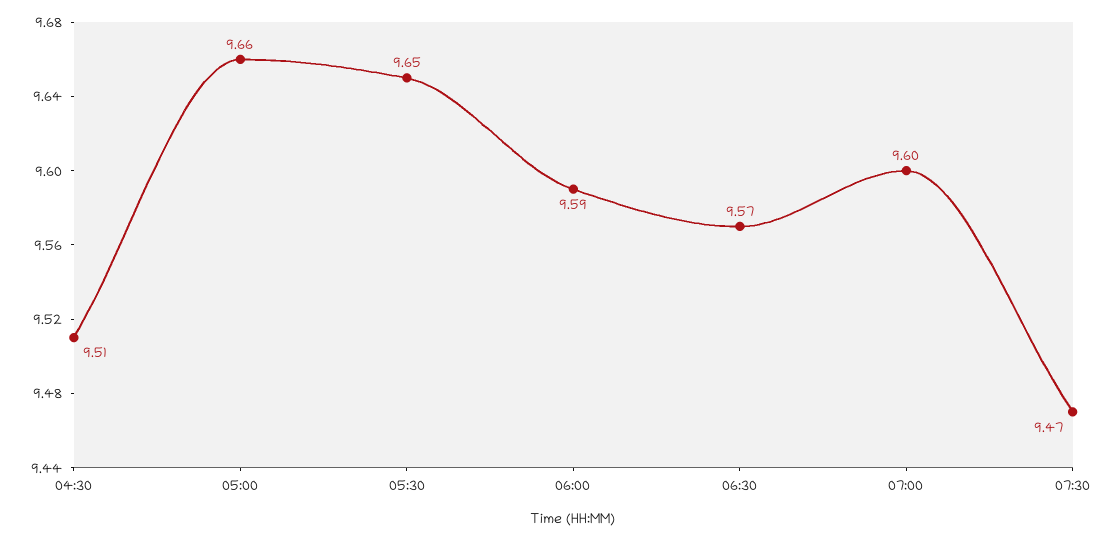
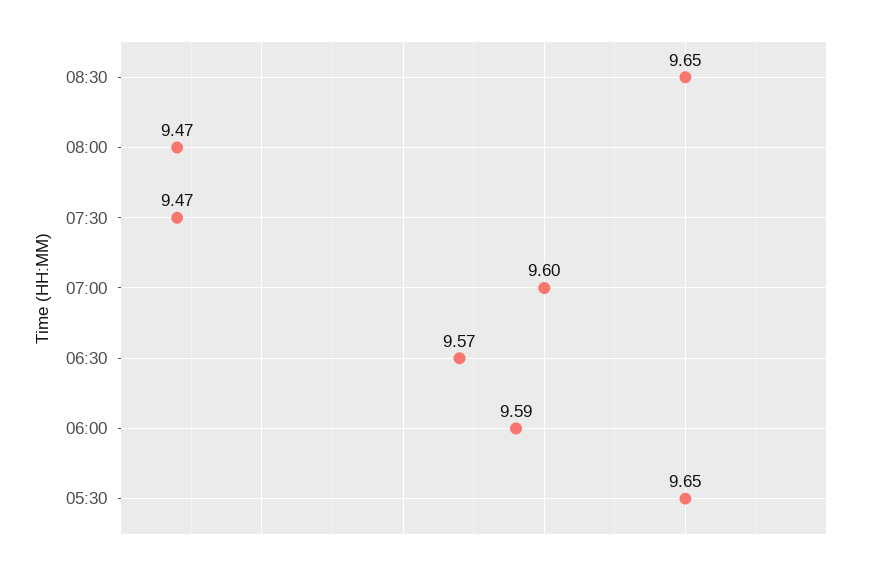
04:30: 9.51 -> none
05:00: 9.66 -> none
08:30: none -> 9.65
08:00: none -> 9.47

